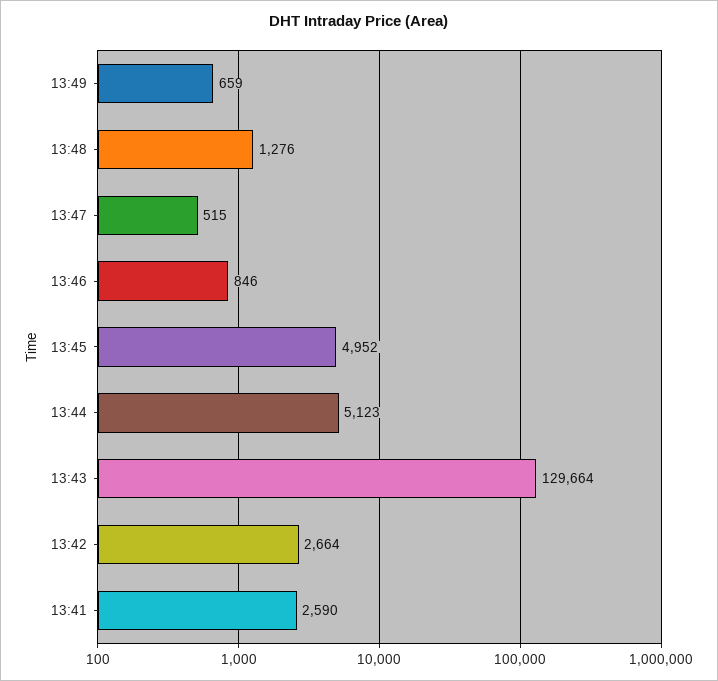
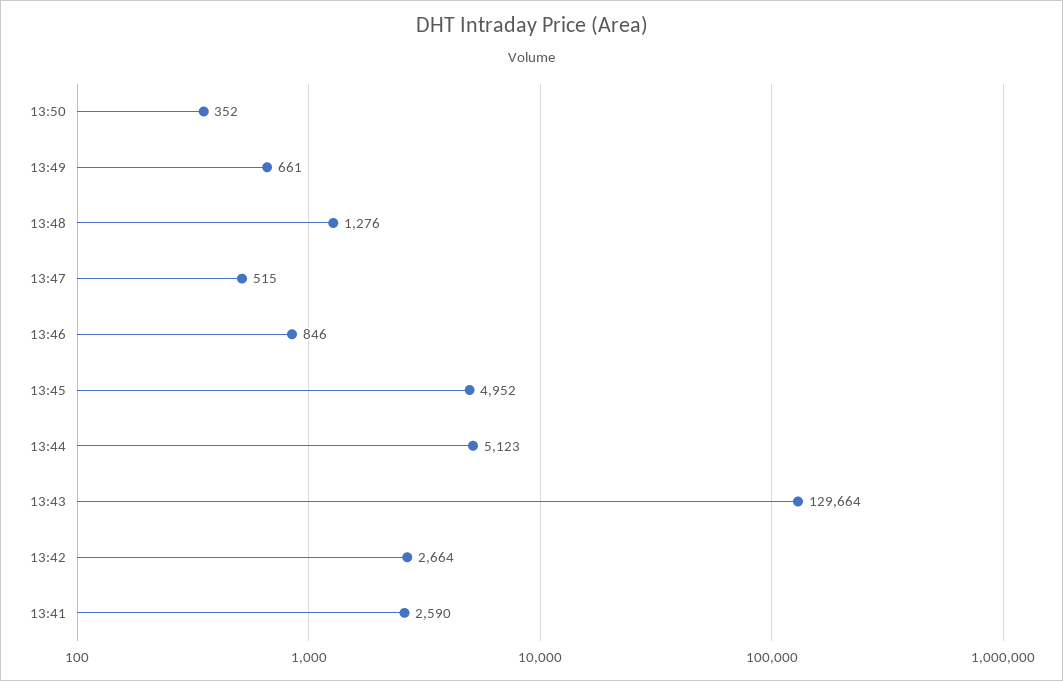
13:49: 659 -> 661
13:50: none -> 352

